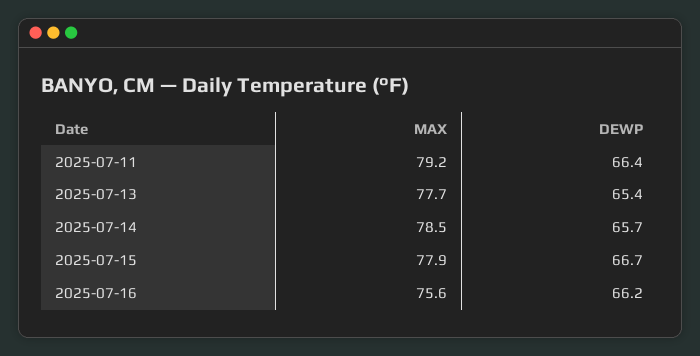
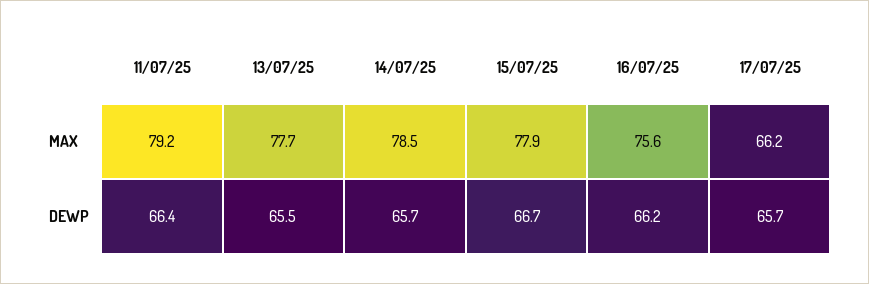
DEWP, 2025-07-13: 65.4 -> 65.5
MAX, 17/07/25: none -> 66.2
DEWP, 17/07/25: none -> 65.7

